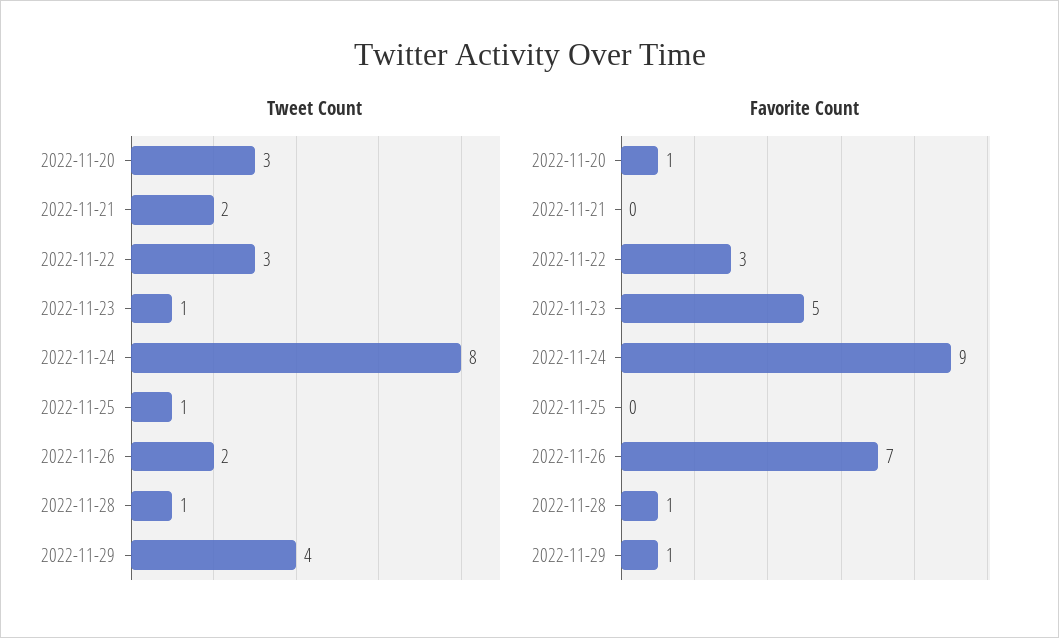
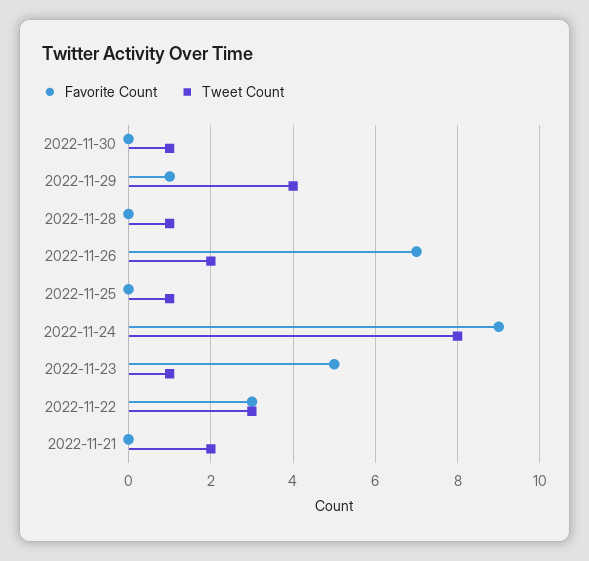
Tweet Count, 2022-11-20: 3 -> none
Favorite Count, 2022-11-20: 1 -> none
Favorite Count, 2022-11-28: 1 -> 0
Favorite Count, 2022-11-30: none -> 0
Tweet Count, 2022-11-30: none -> 1

